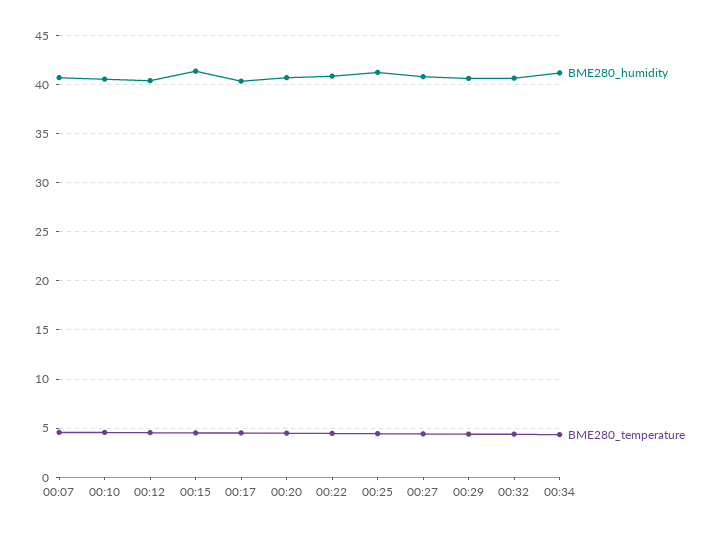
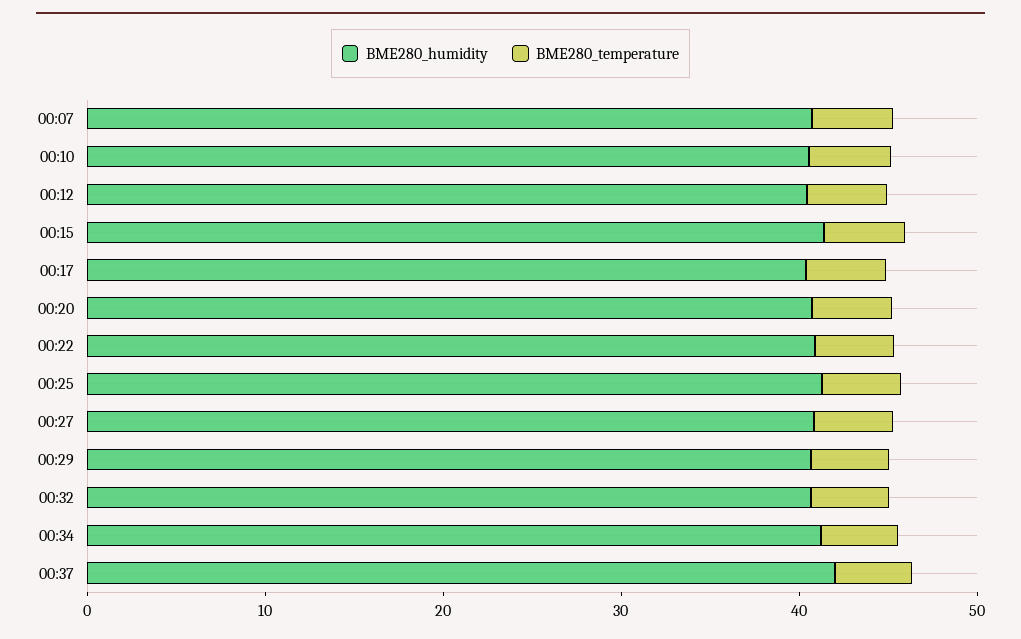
BME280_humidity, 00:37: none -> 42
BME280_temperature, 00:37: none -> 4

